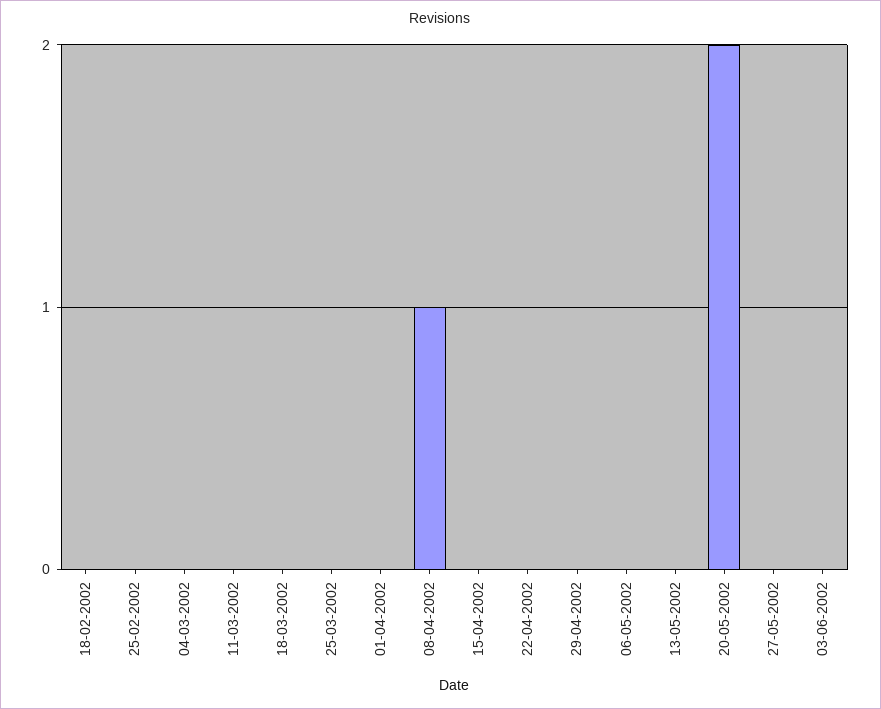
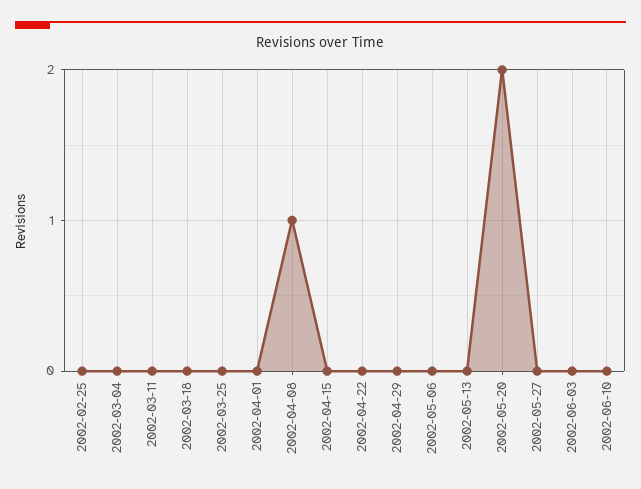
18-02-2002: 0 -> none
2002-06-10: none -> 0

